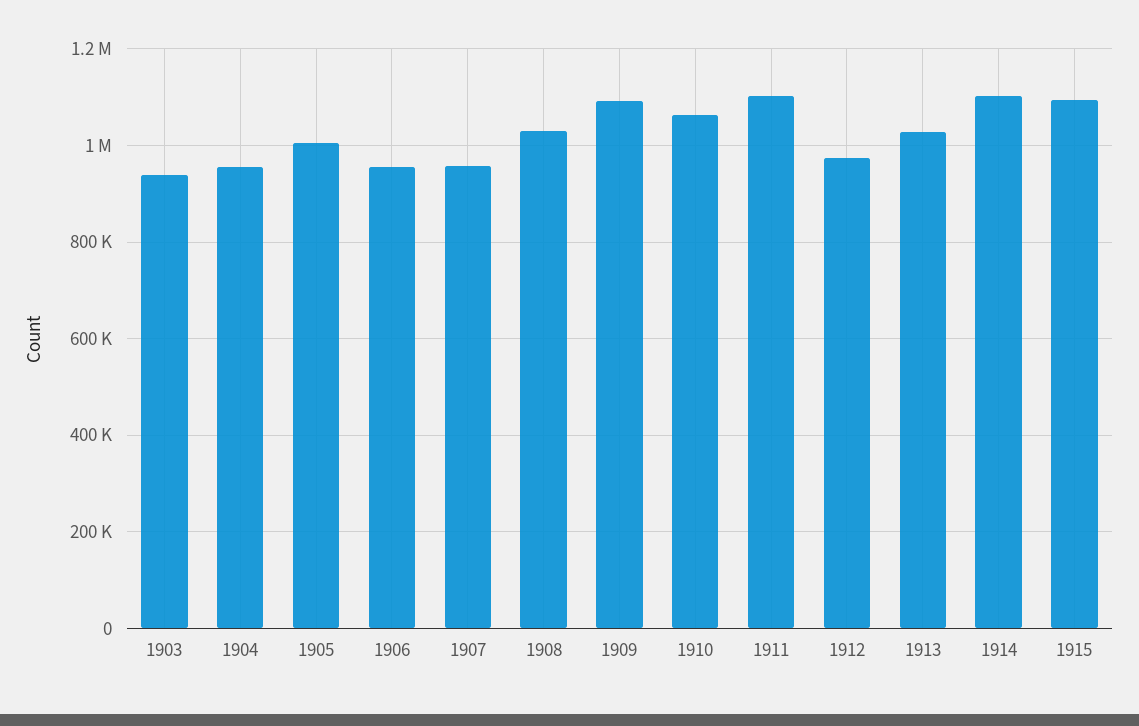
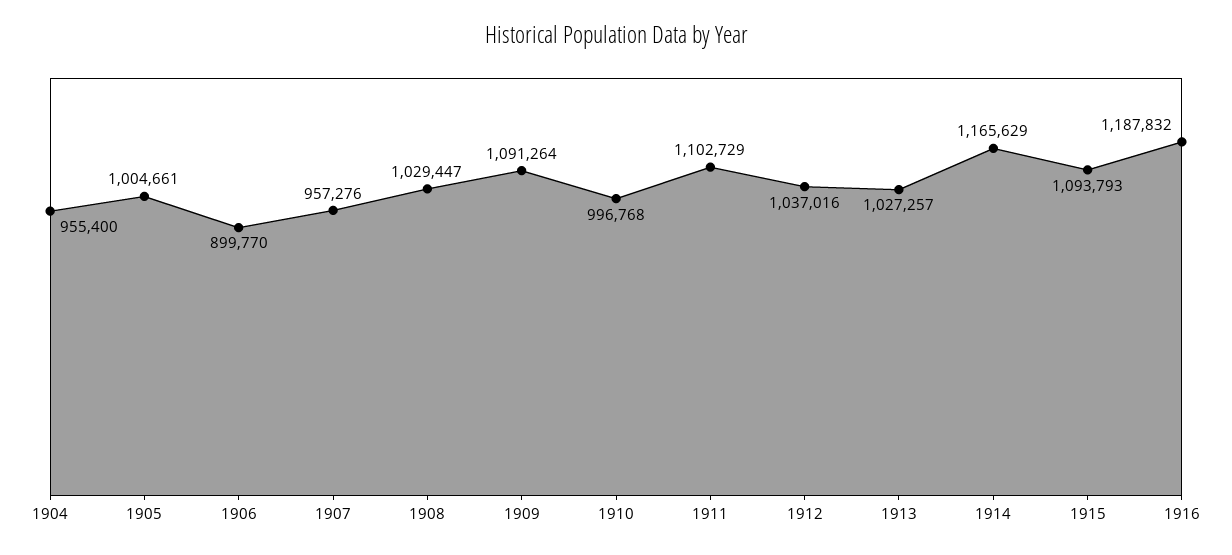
1903: 940000 -> none
1906: 960000 -> 899770
1910: 1060000 -> 996768
1912: 980000 -> 1037016
1914: 1100000 -> 1165629
1916: none -> 1187832

